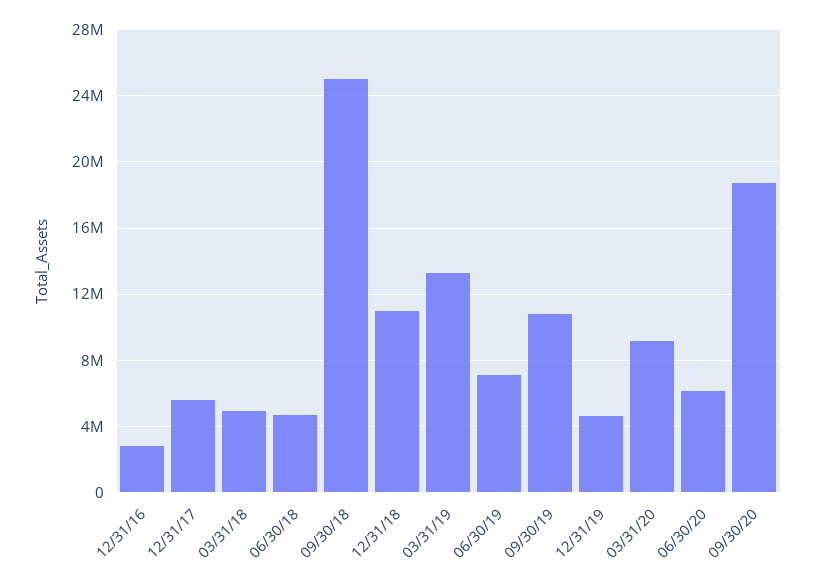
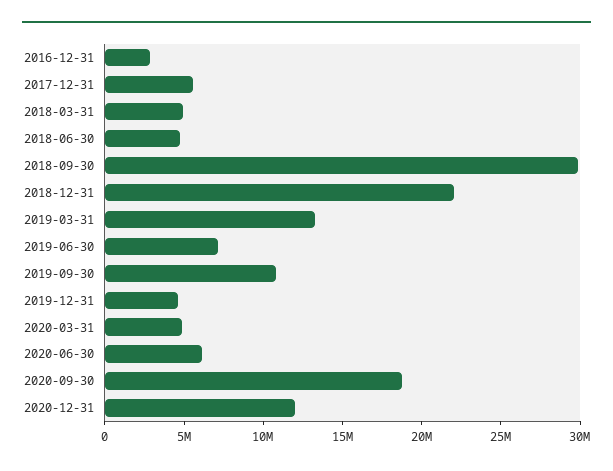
09/30/18: 25000000 -> 30000000
12/31/18: 11000000 -> 22000000
03/31/20: 9000000 -> 5000000
2020-12-31: none -> 12000000

